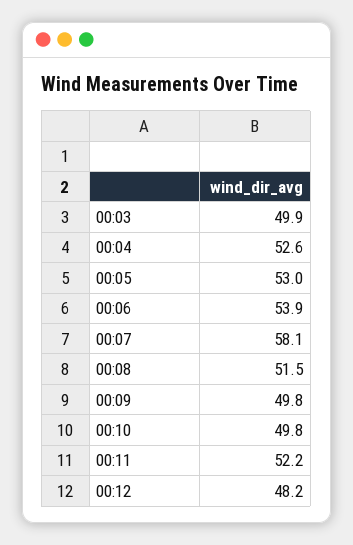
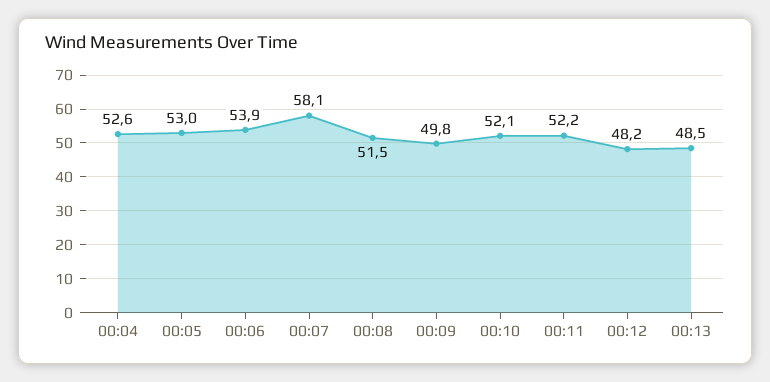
00:03: 49.9 -> none
00:10: 49.8 -> 52.1
00:13: none -> 48.5

